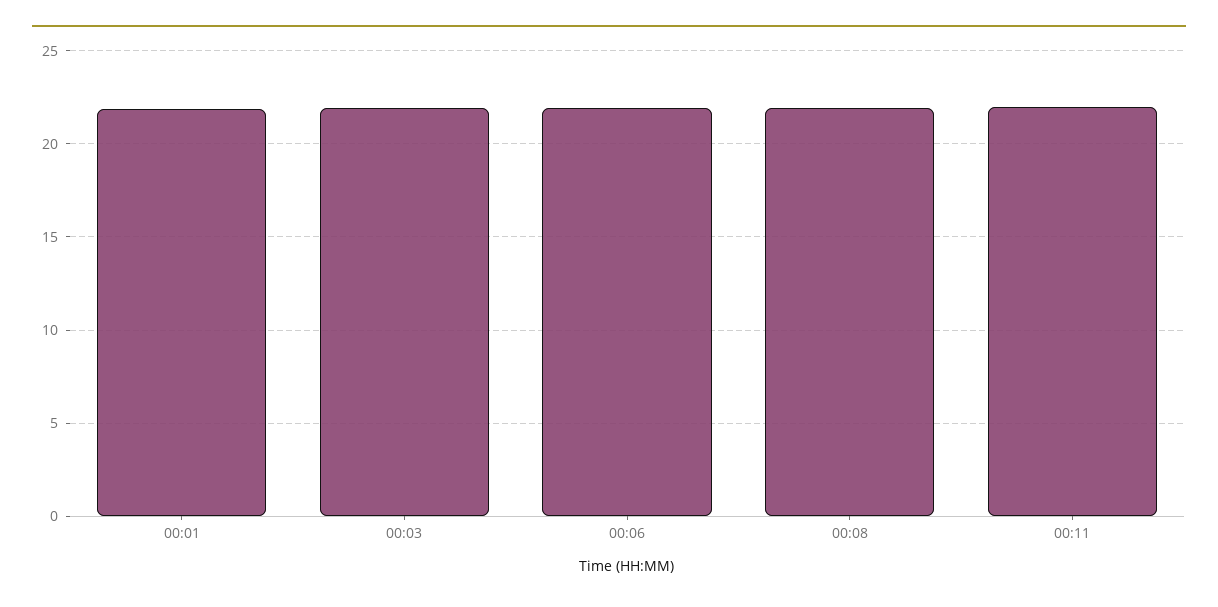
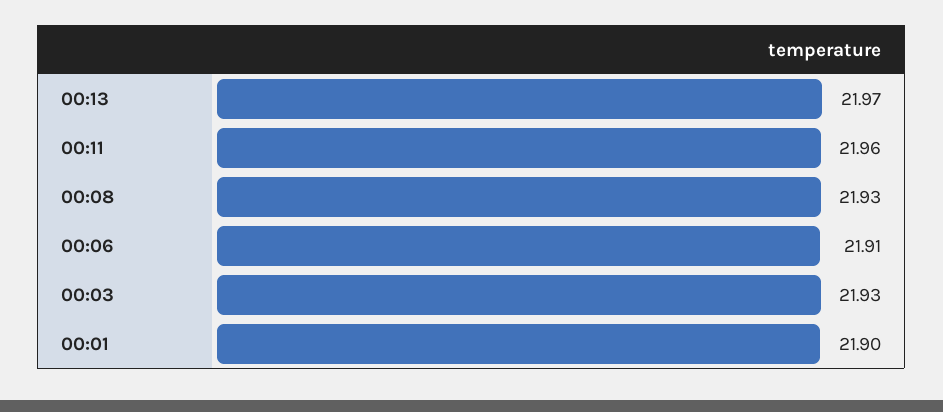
00:13: none -> 21.97

